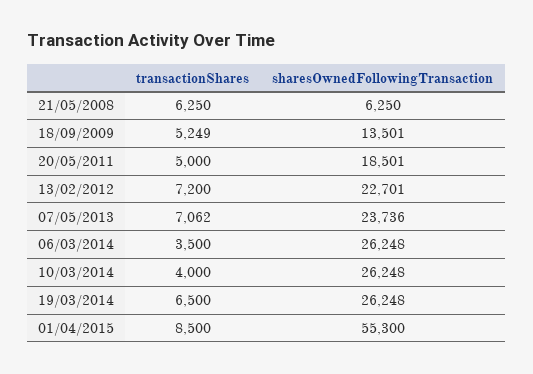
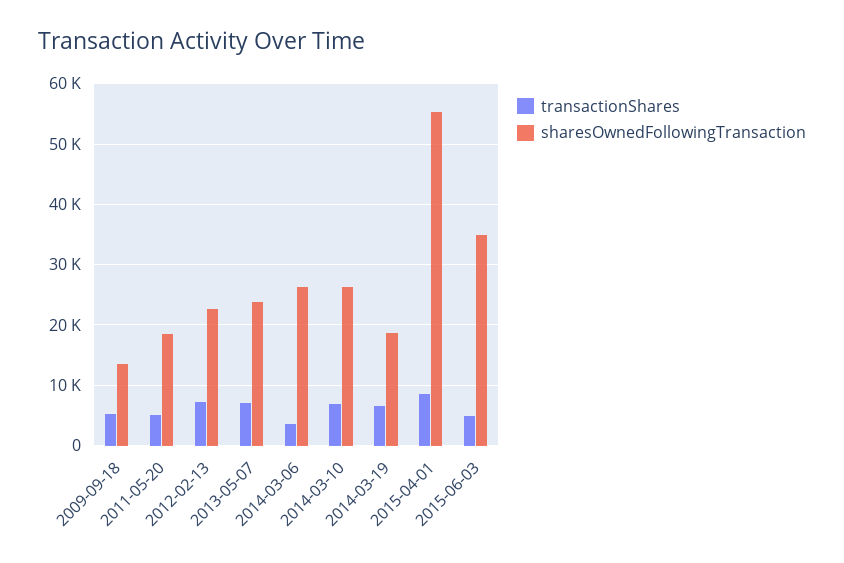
transactionShares, 21/05/2008: 6250 -> none
sharesOwnedFollowingTransaction, 21/05/2008: 6250 -> none
transactionShares, 10/03/2014: 4000 -> 7000
sharesOwnedFollowingTransaction, 19/03/2014: 26248 -> 19000
transactionShares, 2015-06-03: none -> 5000
sharesOwnedFollowingTransaction, 2015-06-03: none -> 35000

